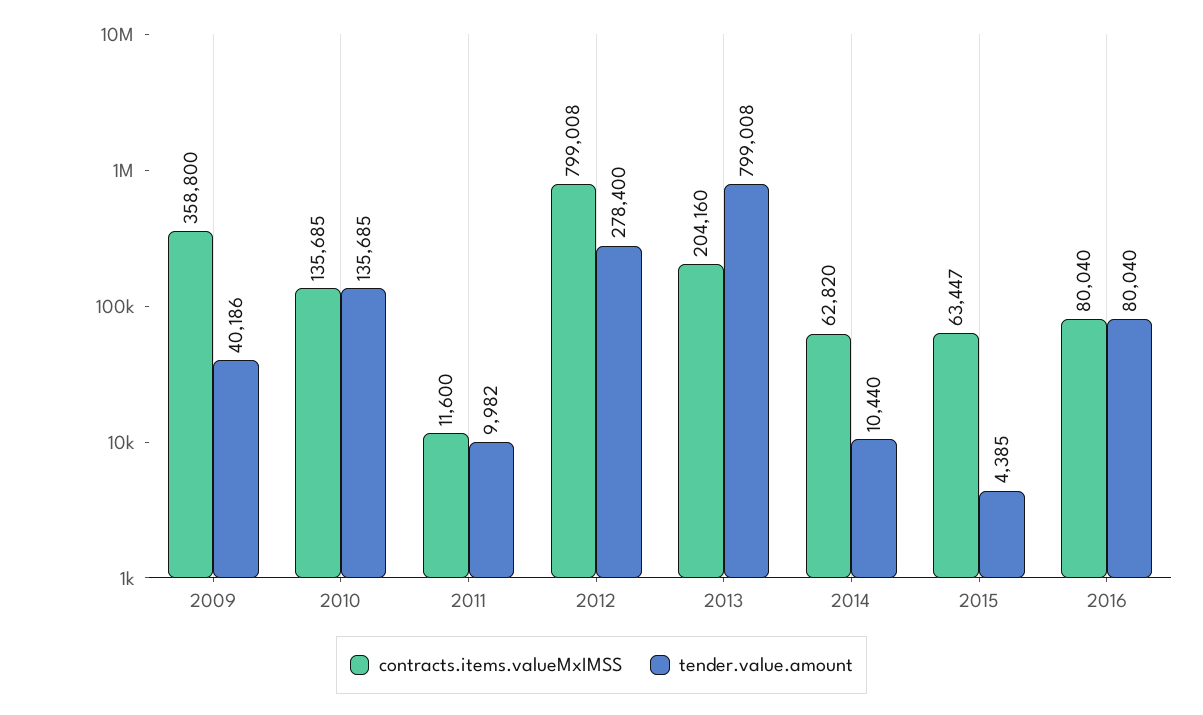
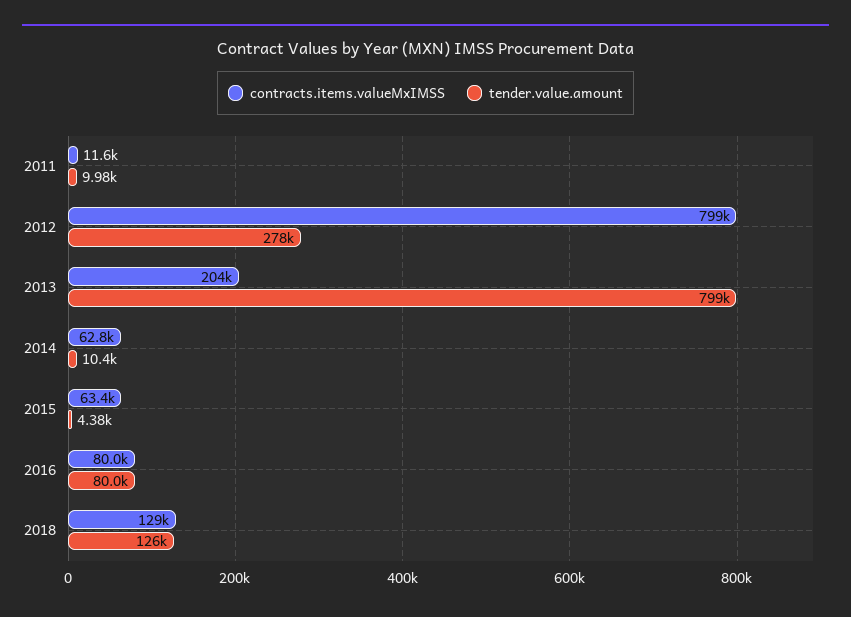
contracts.items.valueMxIMSS, 2009: 358800 -> none
tender.value.amount, 2009: 40186 -> none
contracts.items.valueMxIMSS, 2010: 135685 -> none
tender.value.amount, 2010: 135685 -> none
contracts.items.valueMxIMSS, 2018: none -> 129000
tender.value.amount, 2018: none -> 126000

